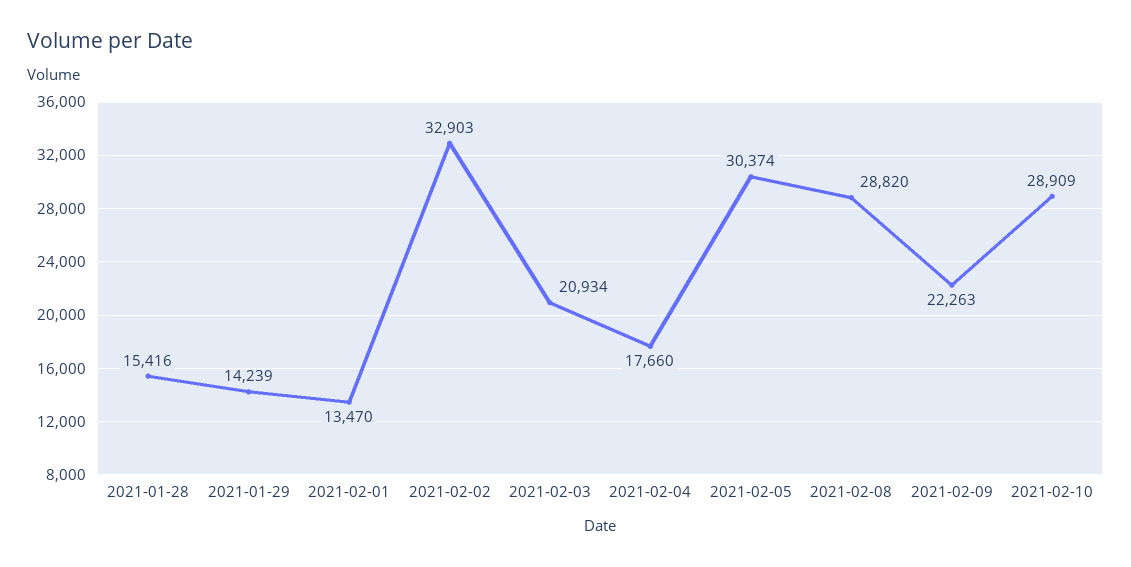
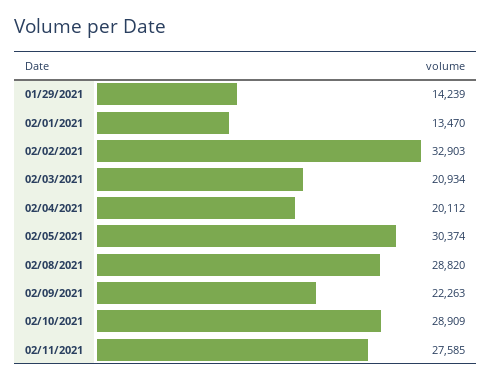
2021-01-28: 15416 -> none
2021-02-04: 17660 -> 20112
02/11/2021: none -> 27585

